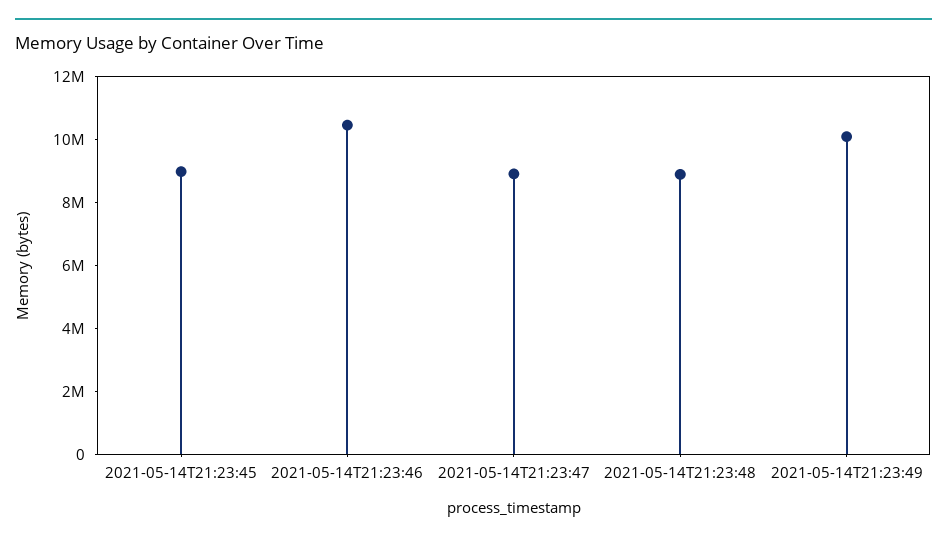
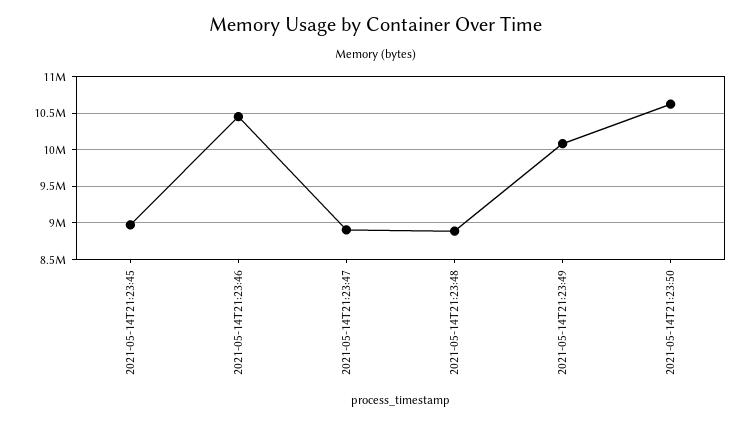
2021-05-14T21:23:50: none -> 10600000

